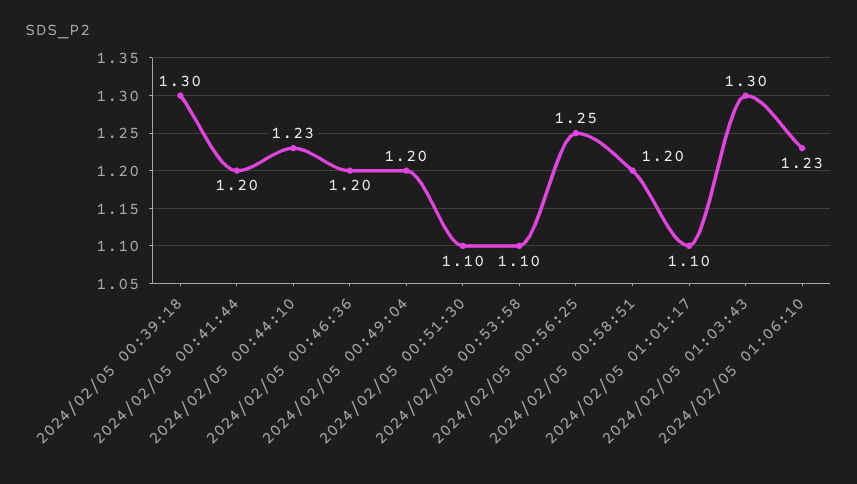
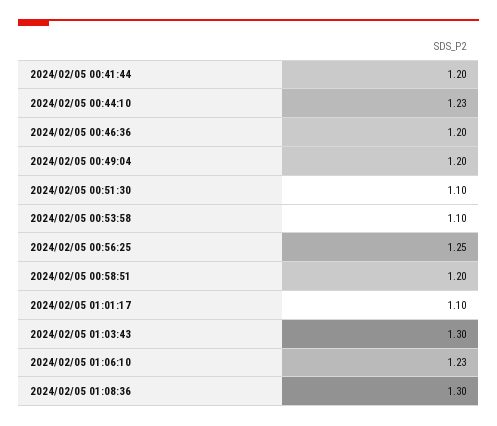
2024/02/05 00:39:18: 1.3 -> none
2024/02/05 01:08:36: none -> 1.3

